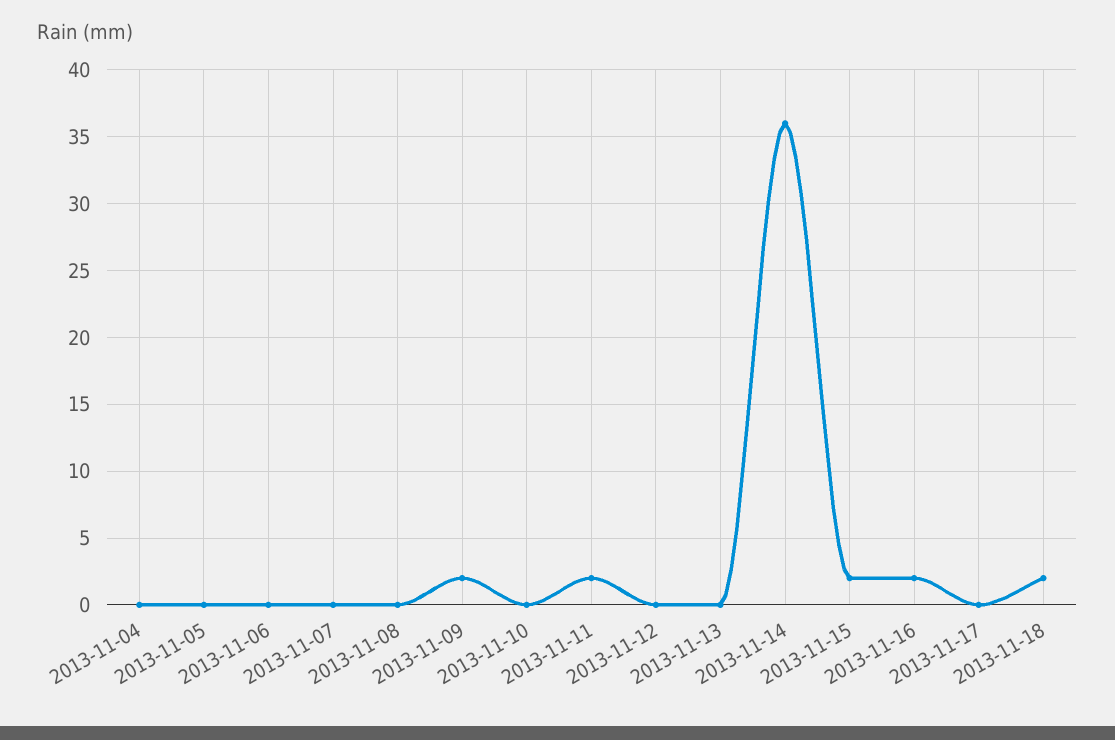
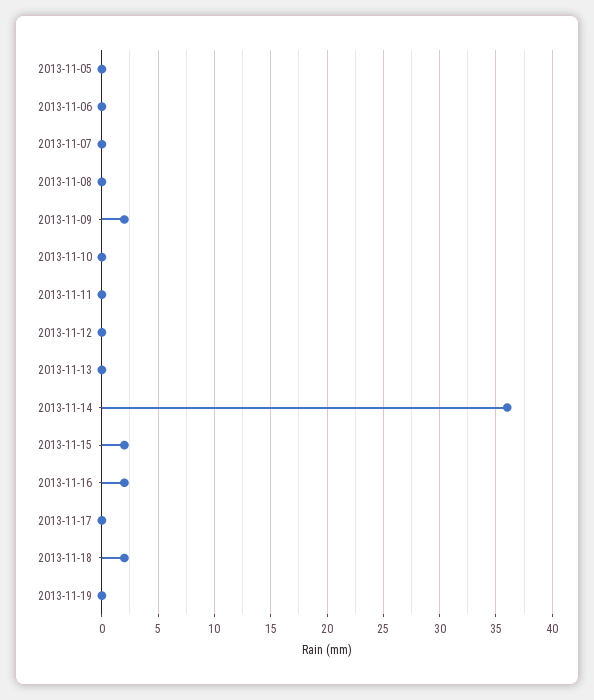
2013-11-04: 0 -> none
2013-11-11: 2 -> 0
2013-11-19: none -> 0

